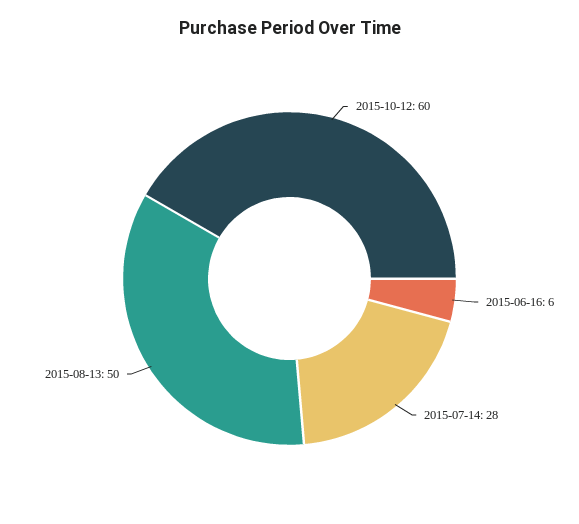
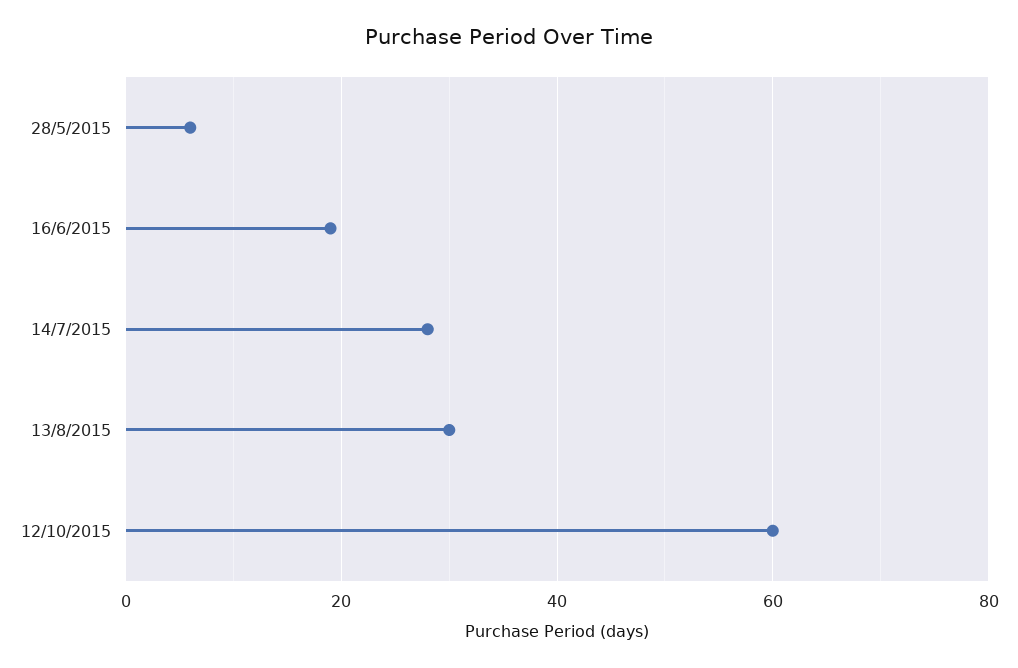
2015-06-16: 6 -> 20
2015-08-13: 50 -> 30
28/5/2015: none -> 5

